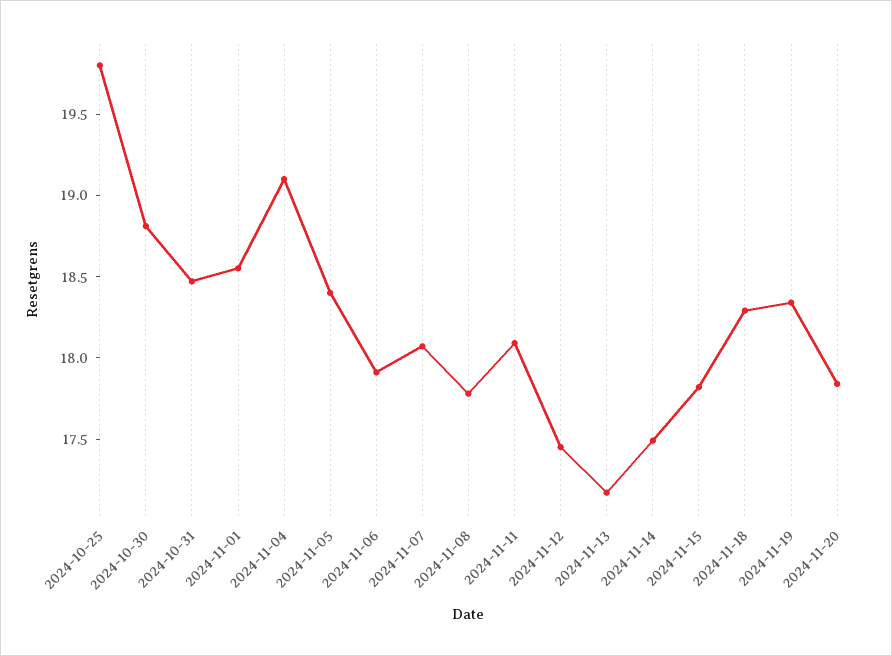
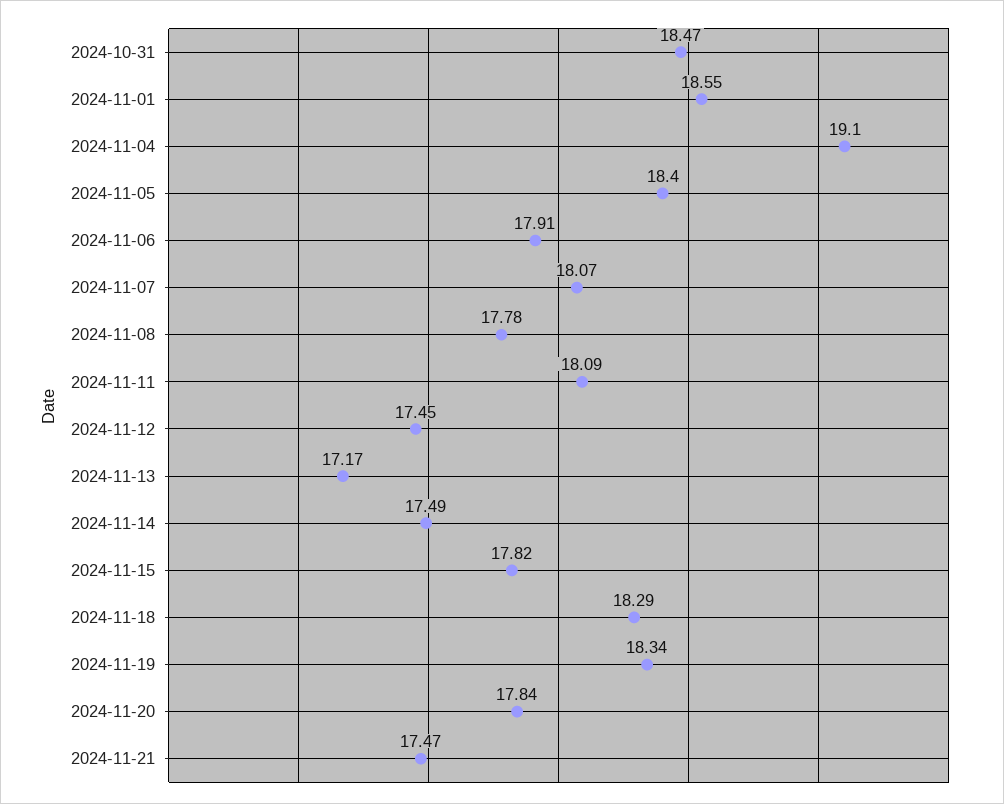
2024-10-25: 19.8 -> none
2024-10-30: 18.8 -> none
2024-11-21: none -> 17.47

